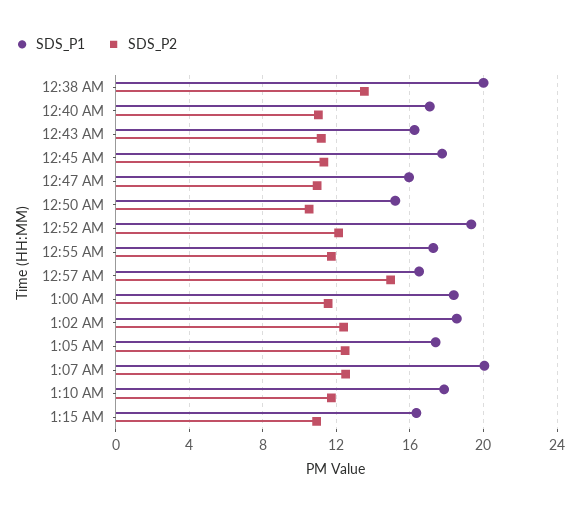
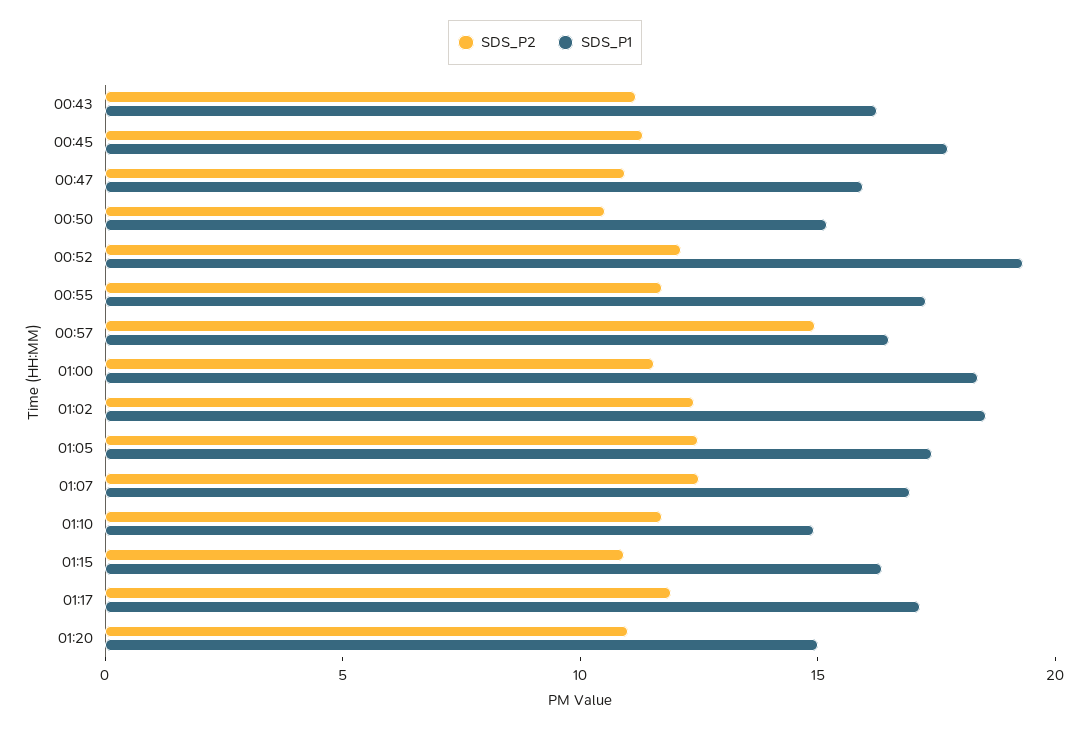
SDS_P1, 12:38 AM: 20 -> none
SDS_P2, 12:38 AM: 13.5 -> none
SDS_P1, 12:40 AM: 17 -> none
SDS_P2, 12:40 AM: 11 -> none
SDS_P1, 1:07 AM: 20 -> 17
SDS_P1, 1:10 AM: 18 -> 15
SDS_P2, 01:17: none -> 12
SDS_P1, 01:17: none -> 17
SDS_P2, 01:20: none -> 11
SDS_P1, 01:20: none -> 15

